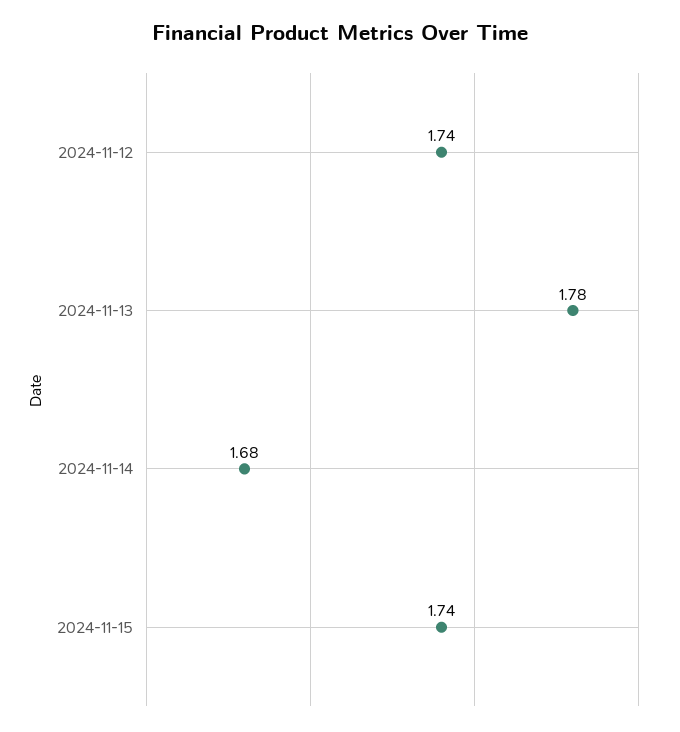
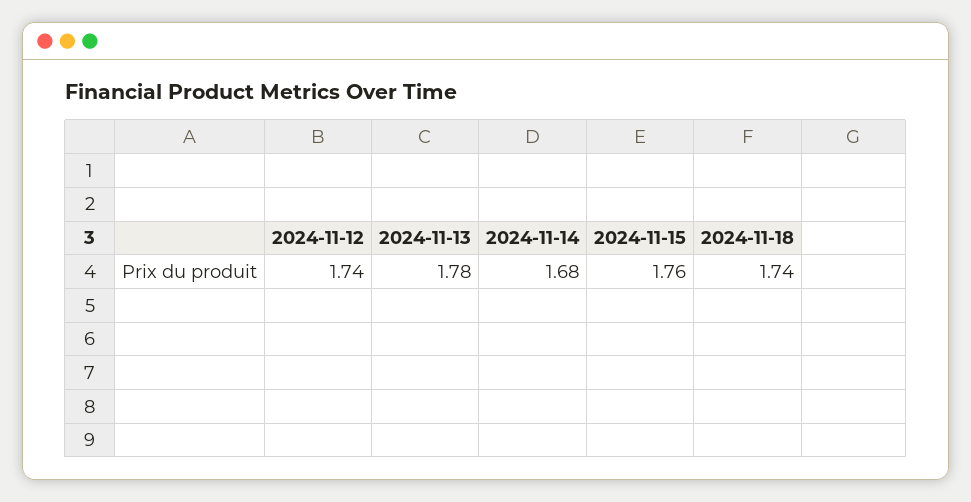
2024-11-15: 1.74 -> 1.76
2024-11-18: none -> 1.74

